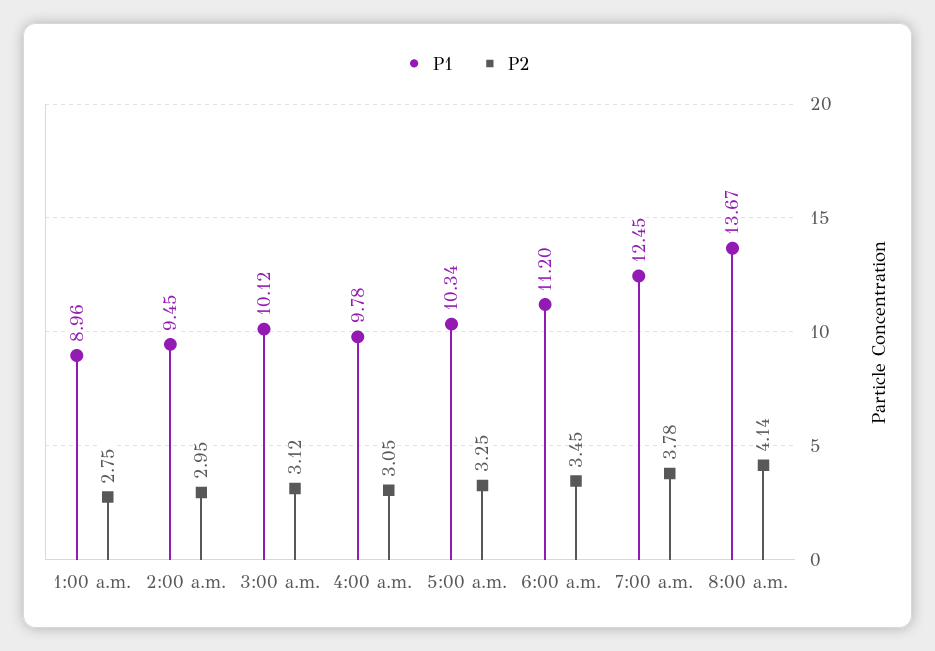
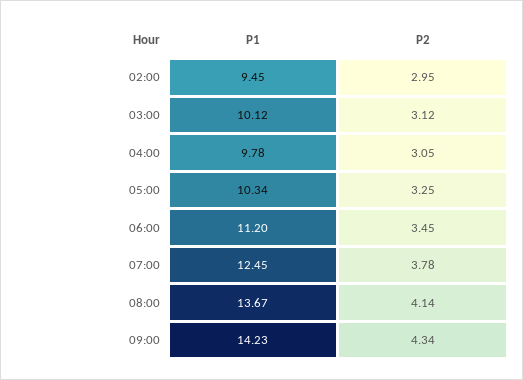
P1, 1:00 a.m.: 8.96 -> none
P2, 1:00 a.m.: 2.75 -> none
P1, 09:00: none -> 14.23
P2, 09:00: none -> 4.34

